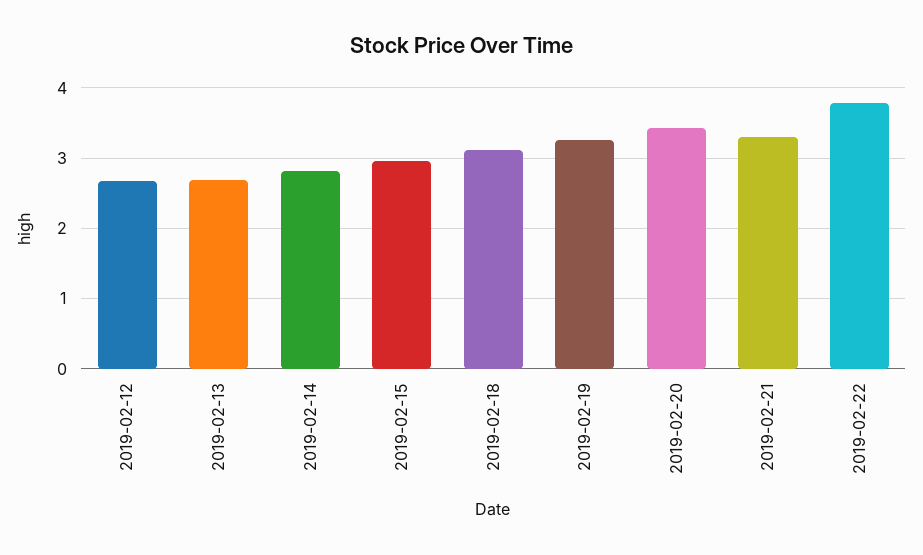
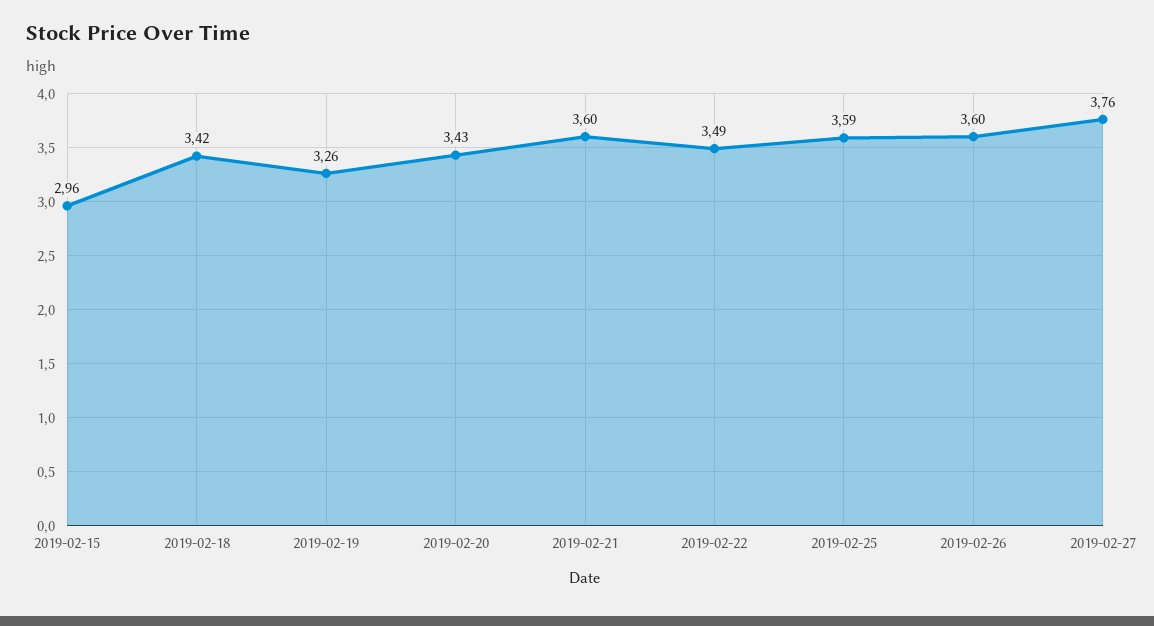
2019-02-12: 2.7 -> none
2019-02-13: 2.7 -> none
2019-02-14: 2.8 -> none
2019-02-18: 3.1 -> 3.42
2019-02-21: 3.3 -> 3.6
2019-02-22: 3.8 -> 3.49
2019-02-25: none -> 3.59
2019-02-26: none -> 3.6
2019-02-27: none -> 3.76

